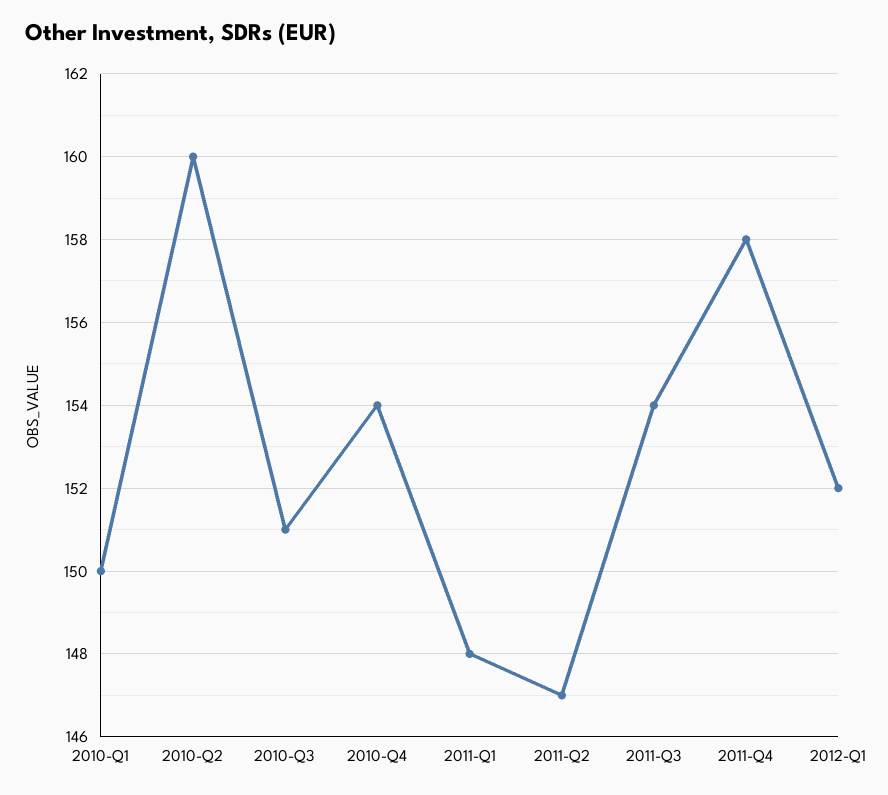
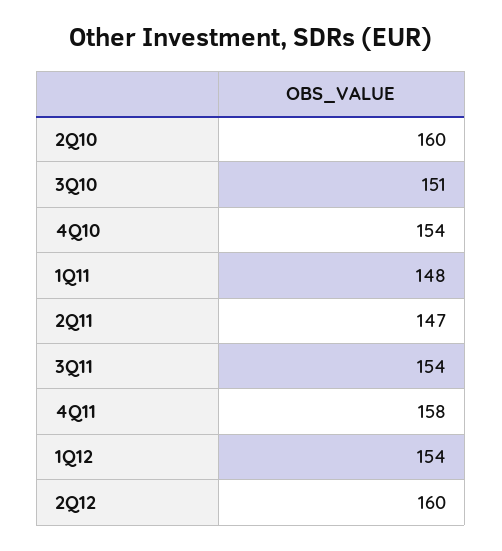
2010-Q1: 150 -> none
2012-Q1: 152 -> 154
2Q12: none -> 160

